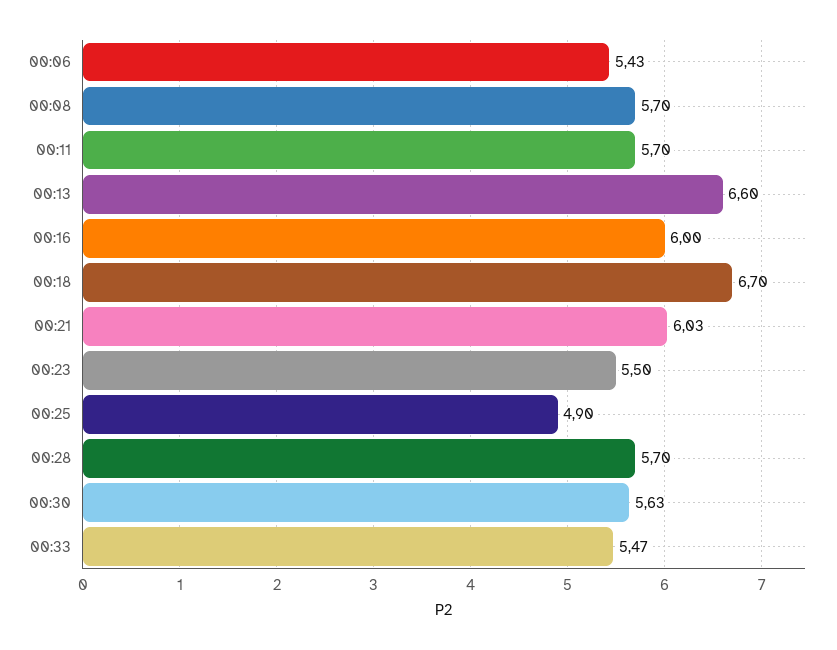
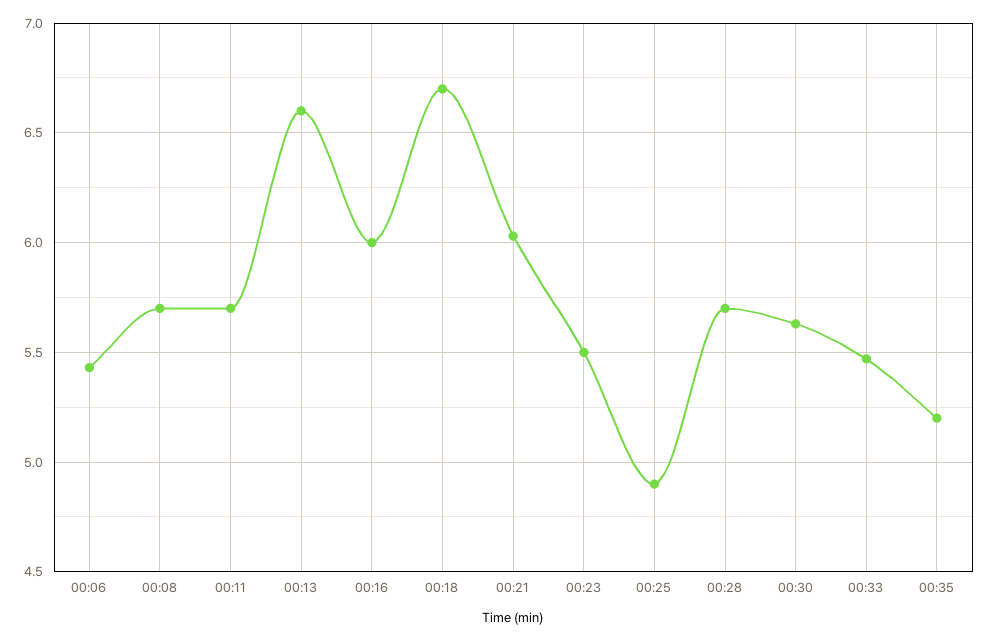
00:35: none -> 5.2

